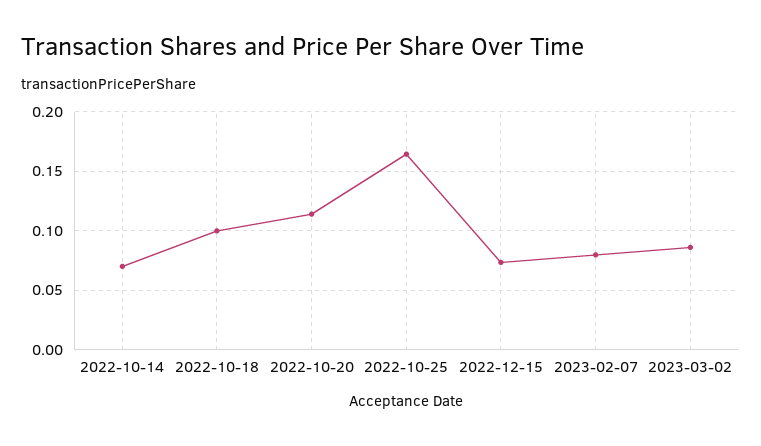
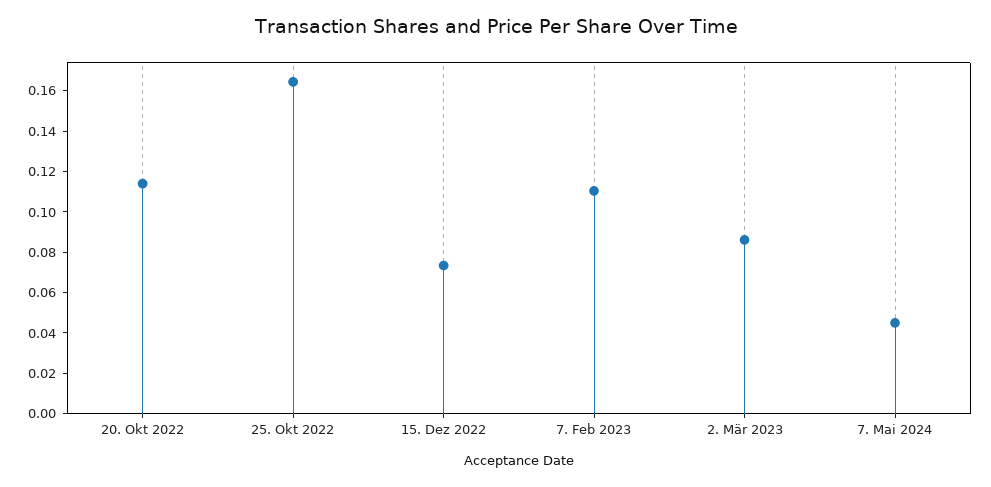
2022-10-14: 0.07 -> none
2022-10-18: 0.1 -> none
2023-02-07: 0.08 -> 0.11
7. Mai 2024: none -> 0.045

